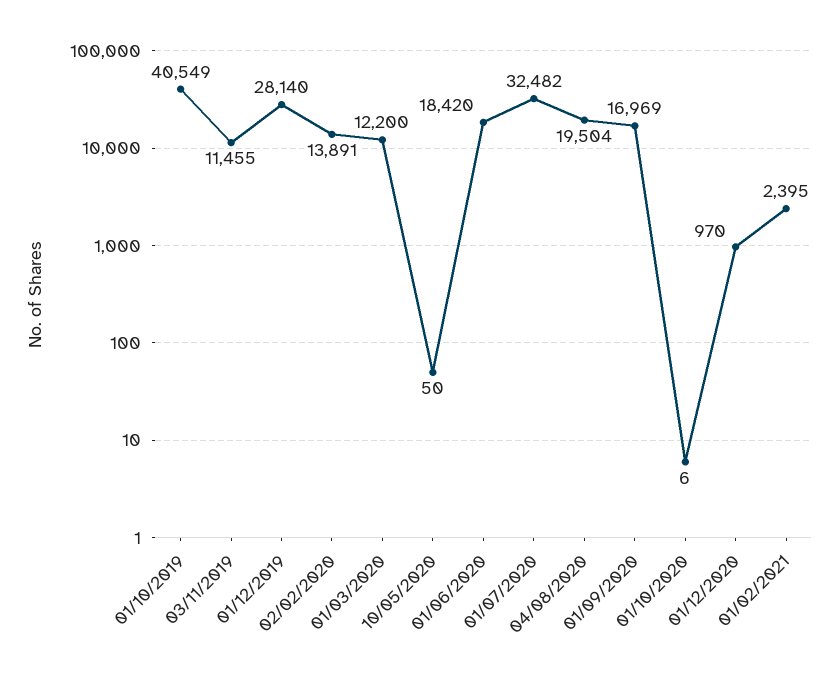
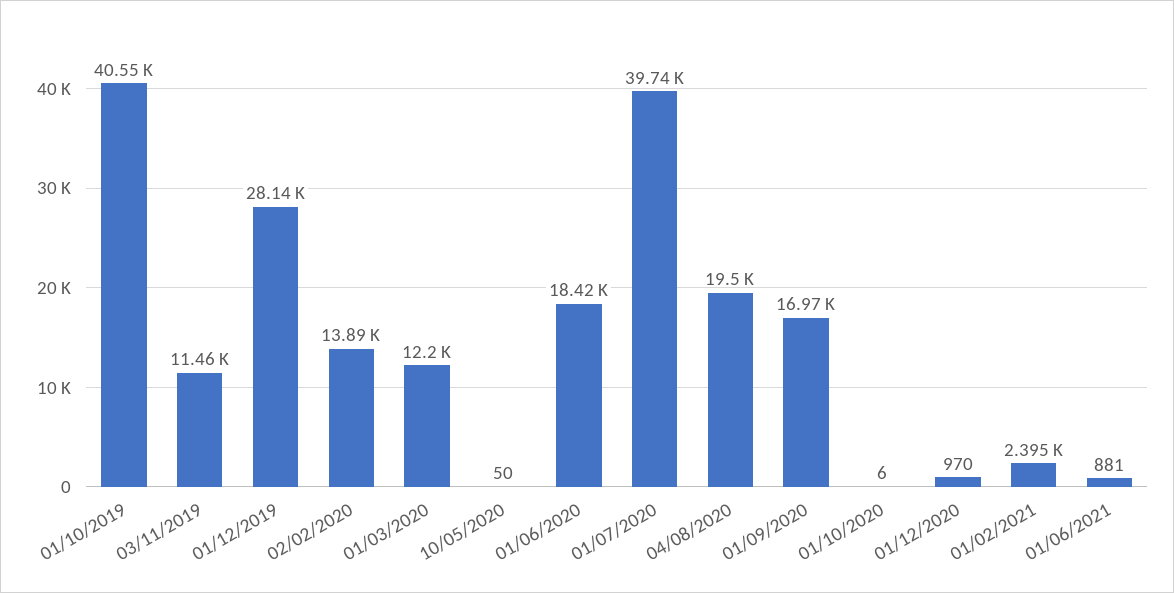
01/07/2020: 32482 -> 39740
01/06/2021: none -> 881

